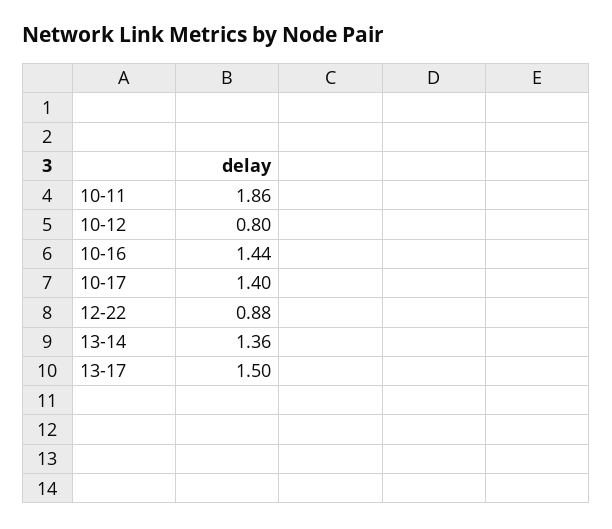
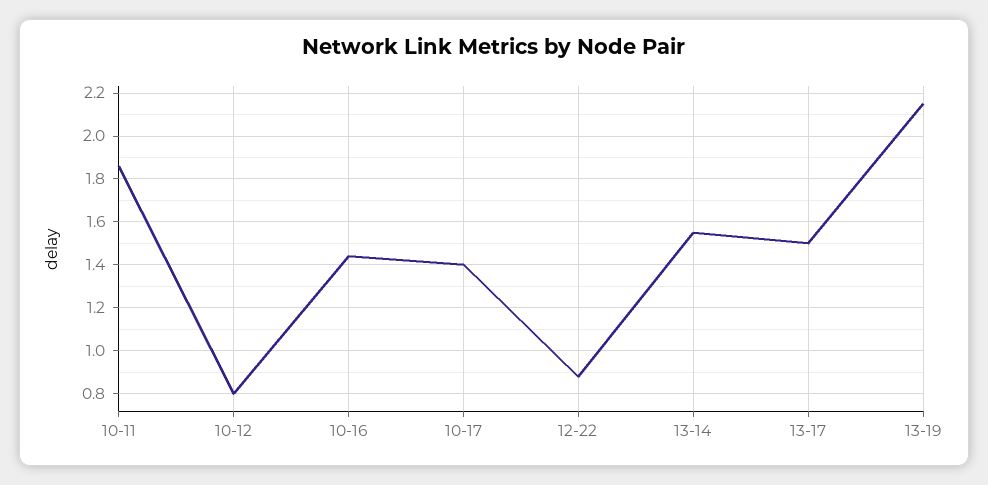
13-14: 1.36 -> 1.55
13-19: none -> 2.15

